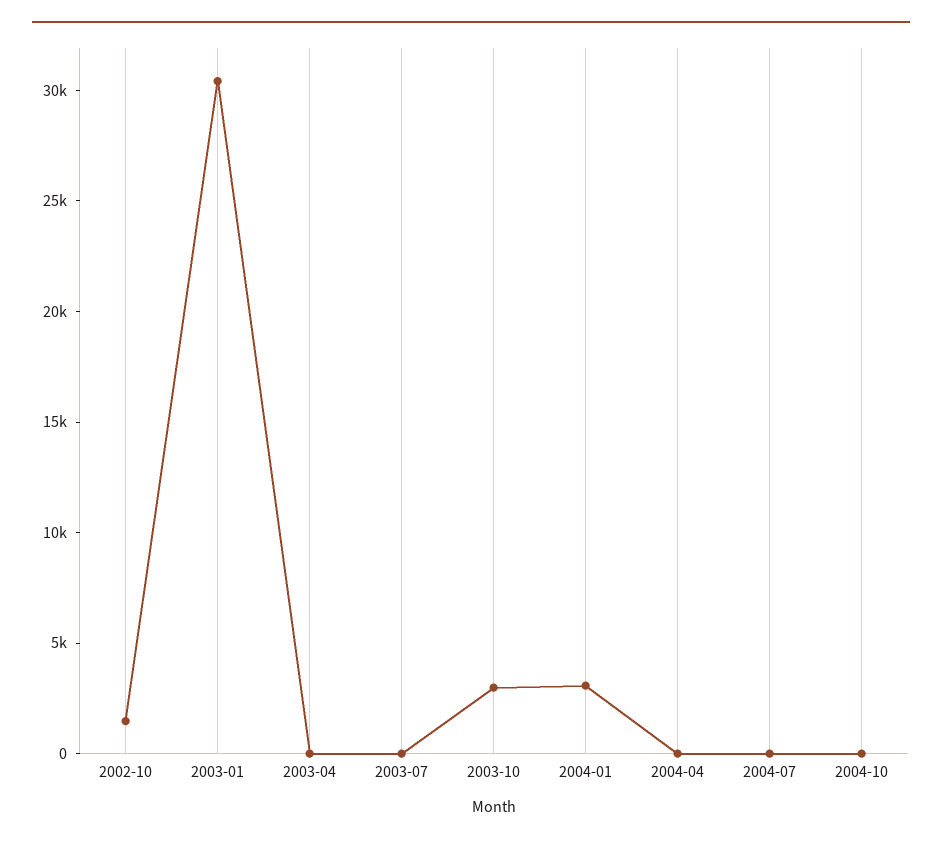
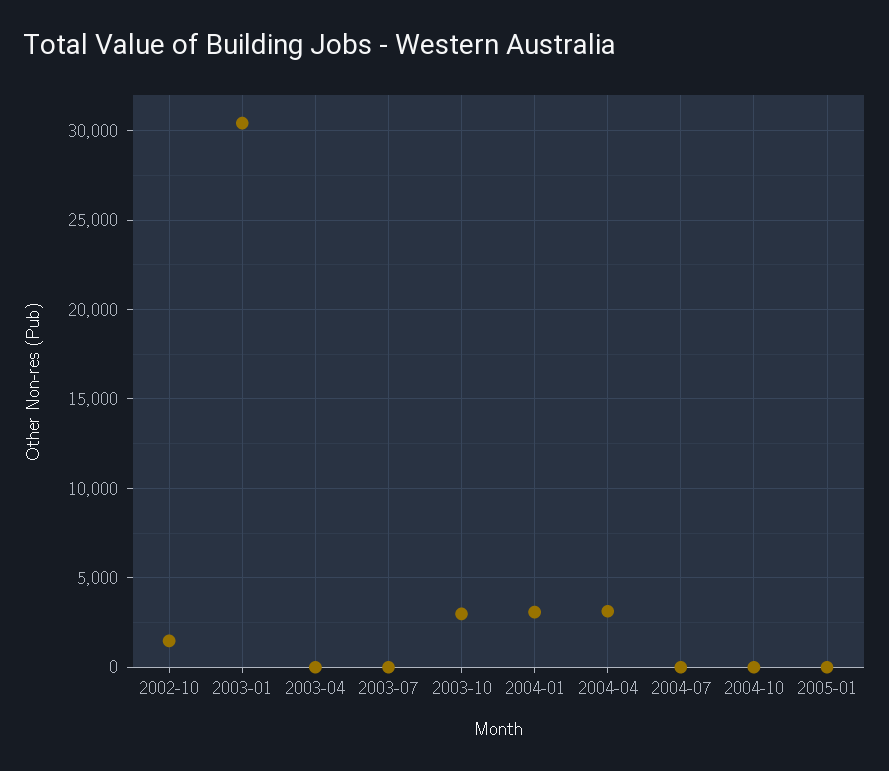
2004-04: 0 -> 3000
2005-01: none -> 0

